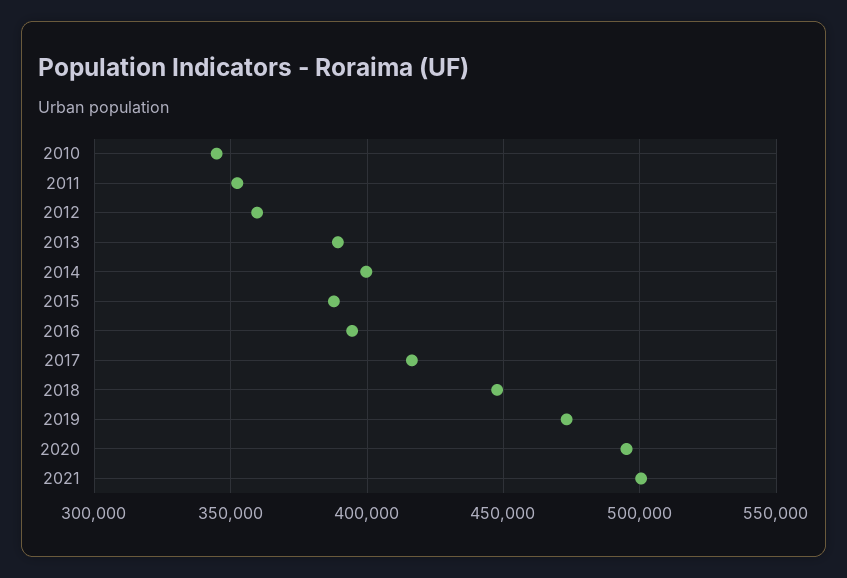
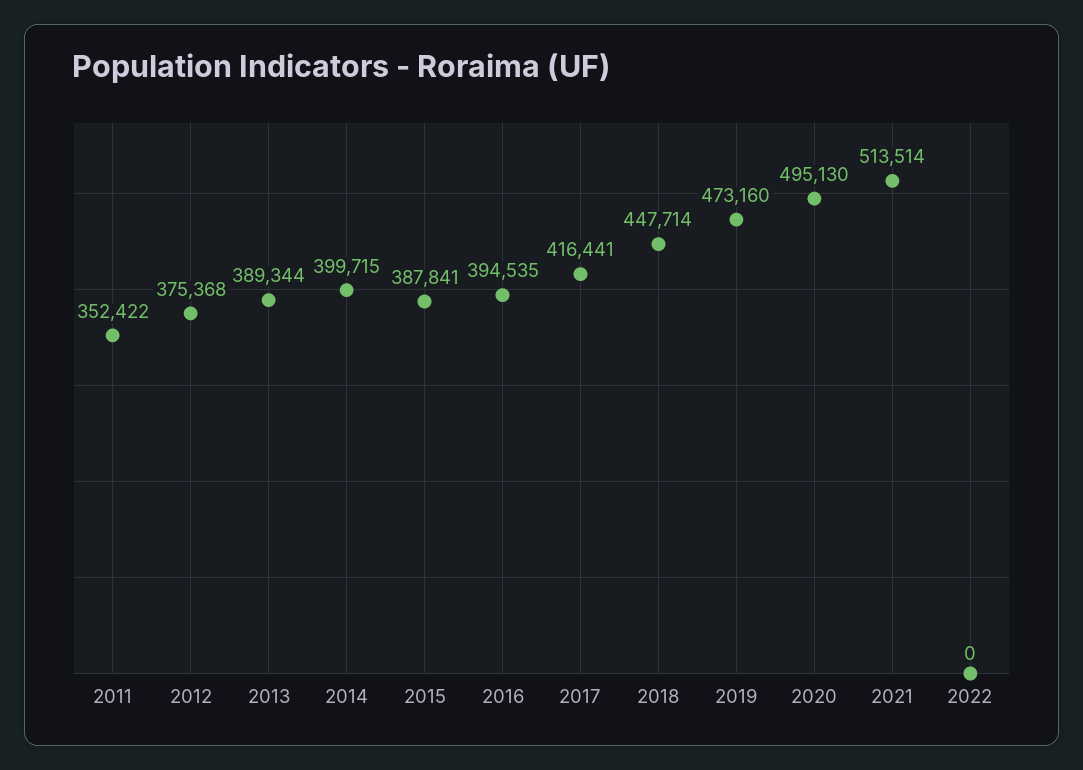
2010: 345000 -> none
2012: 360000 -> 375368
2021: 500000 -> 513514
2022: none -> 0

